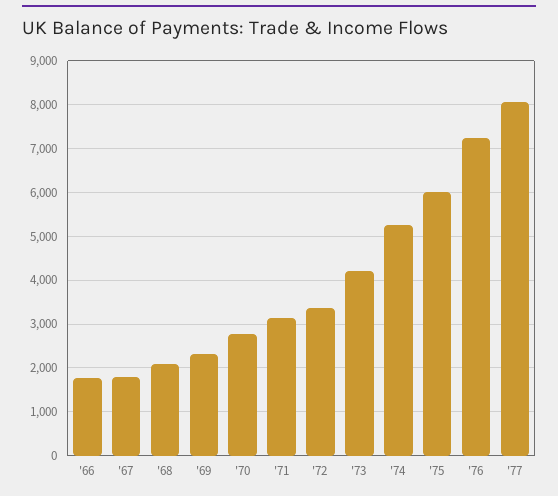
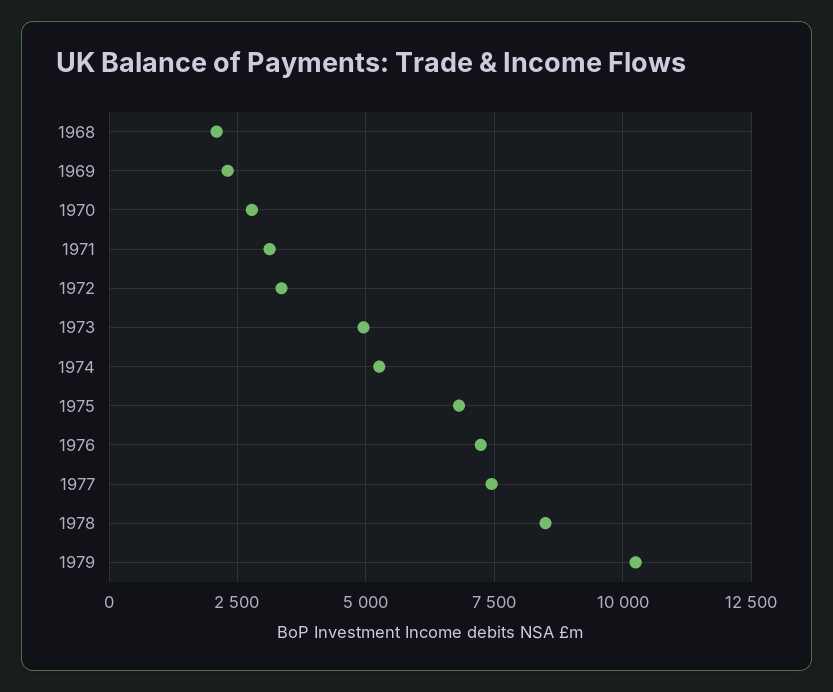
'66: 1800 -> none
'67: 1800 -> none
'73: 4200 -> 5000
'75: 6000 -> 6750
'77: 8000 -> 7500
1978: none -> 8500
1979: none -> 10250

